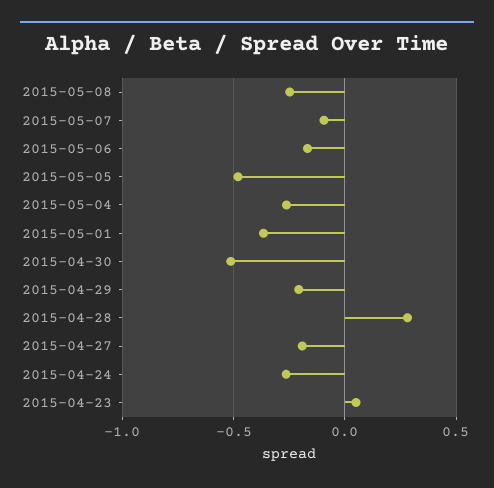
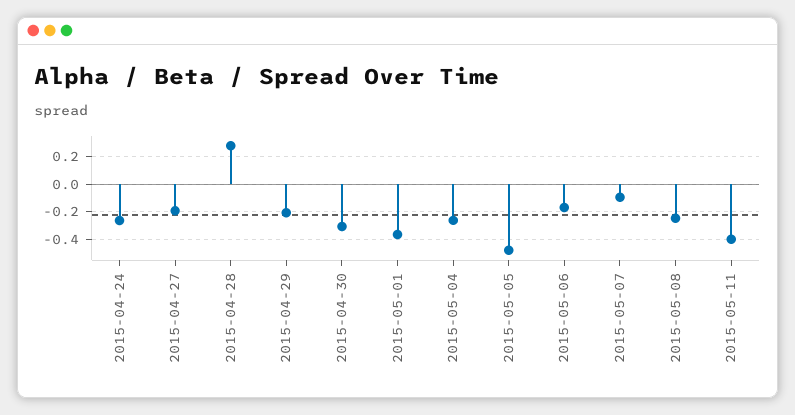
2015-04-30: -0.5 -> -0.3
2015-04-23: 0.05 -> none
2015-05-11: none -> -0.4

